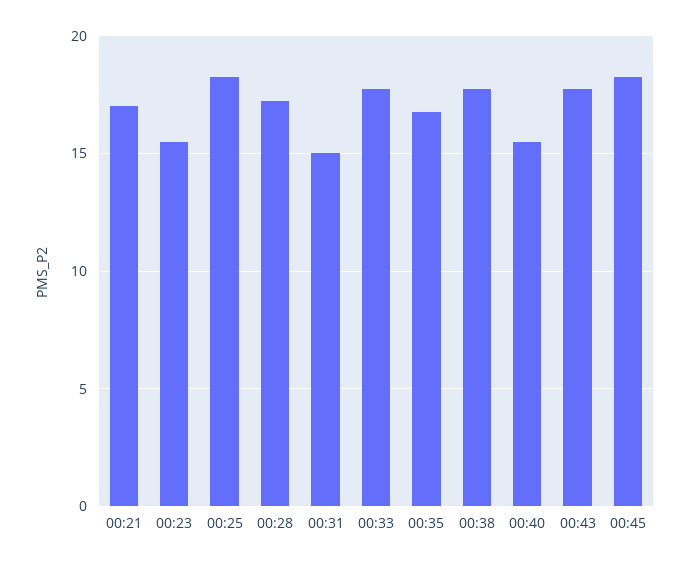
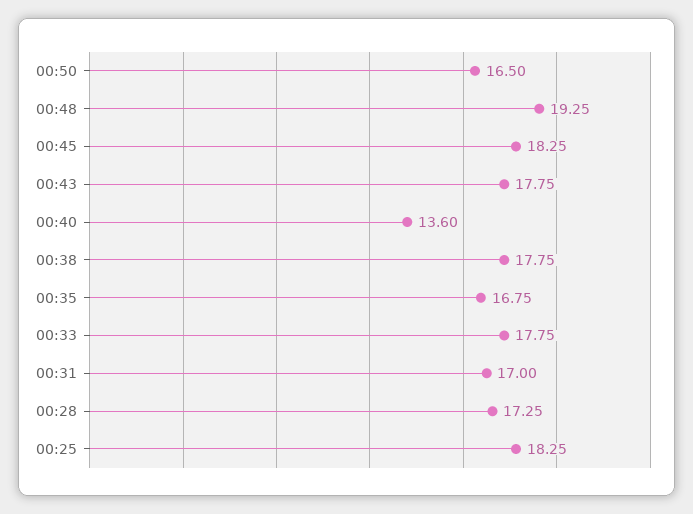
00:21: 17 -> none
00:23: 15.5 -> none
00:31: 15 -> 17
00:40: 15.5 -> 13.6
00:50: none -> 16.5
00:48: none -> 19.25

